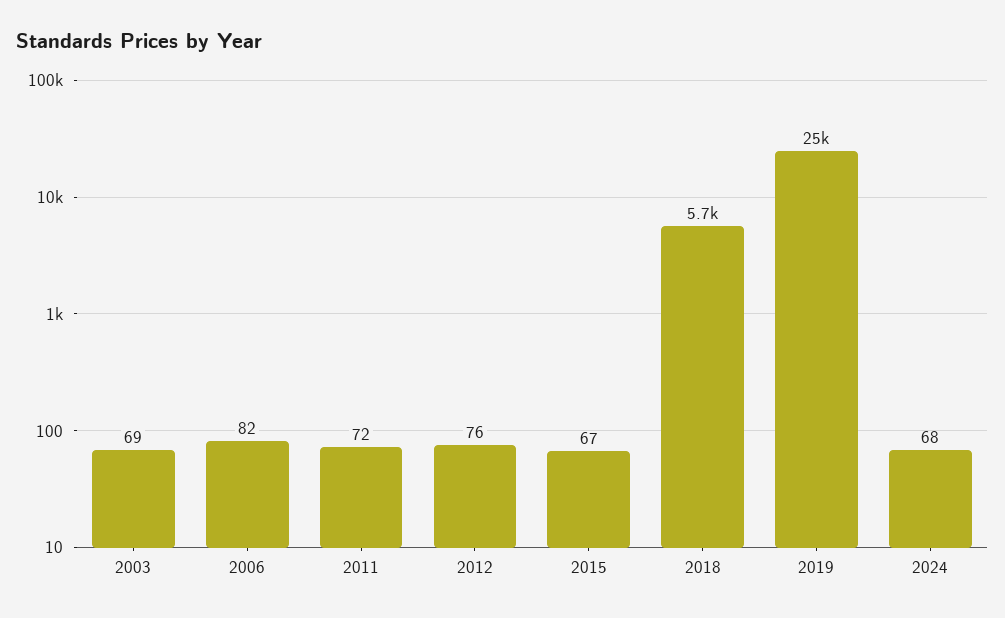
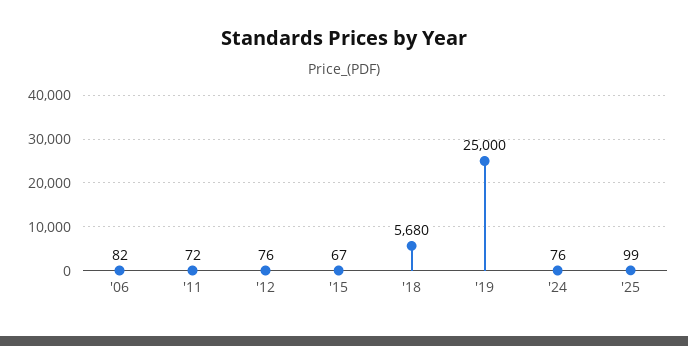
2003: 69 -> none
2024: 68 -> 76
'25: none -> 99

